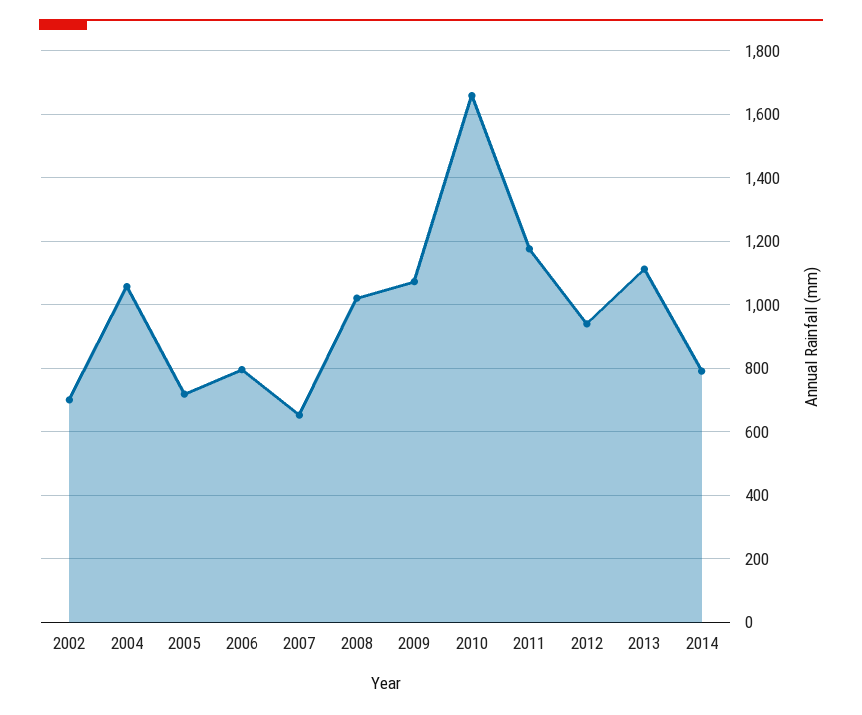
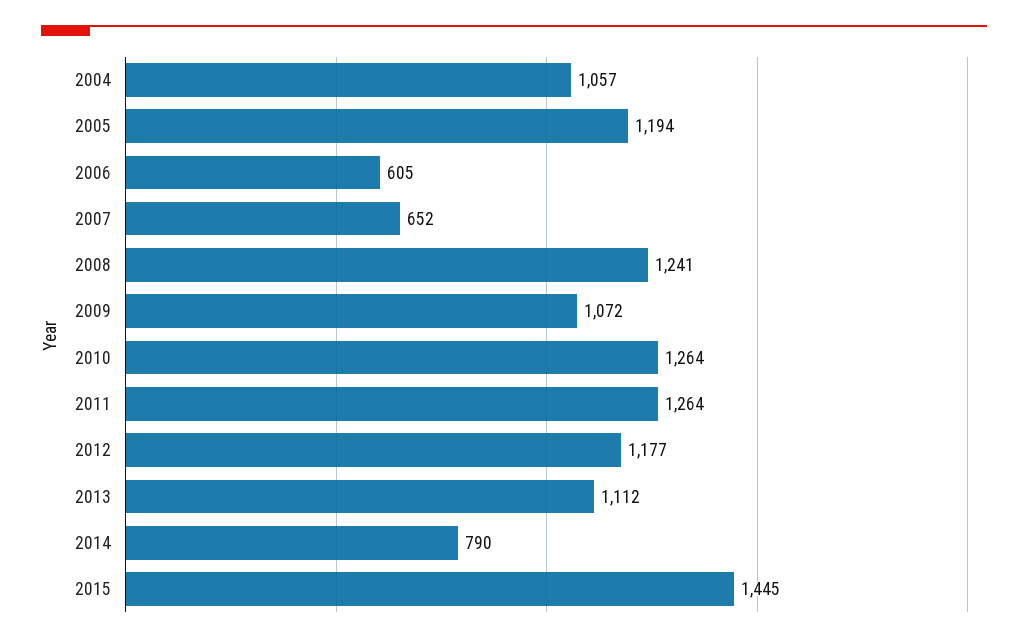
2002: 700 -> none
2005: 720 -> 1194
2006: 800 -> 605
2008: 1020 -> 1241
2010: 1660 -> 1264
2011: 1180 -> 1264
2012: 940 -> 1177
2015: none -> 1445

